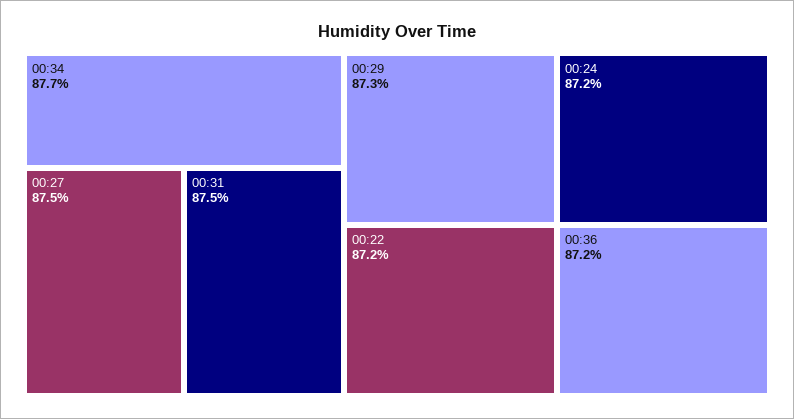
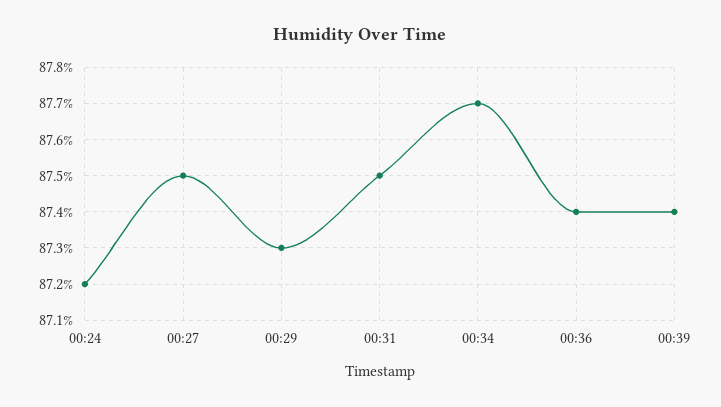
00:22: 87.2 -> none
00:36: 87.2 -> 87.4
00:39: none -> 87.4

